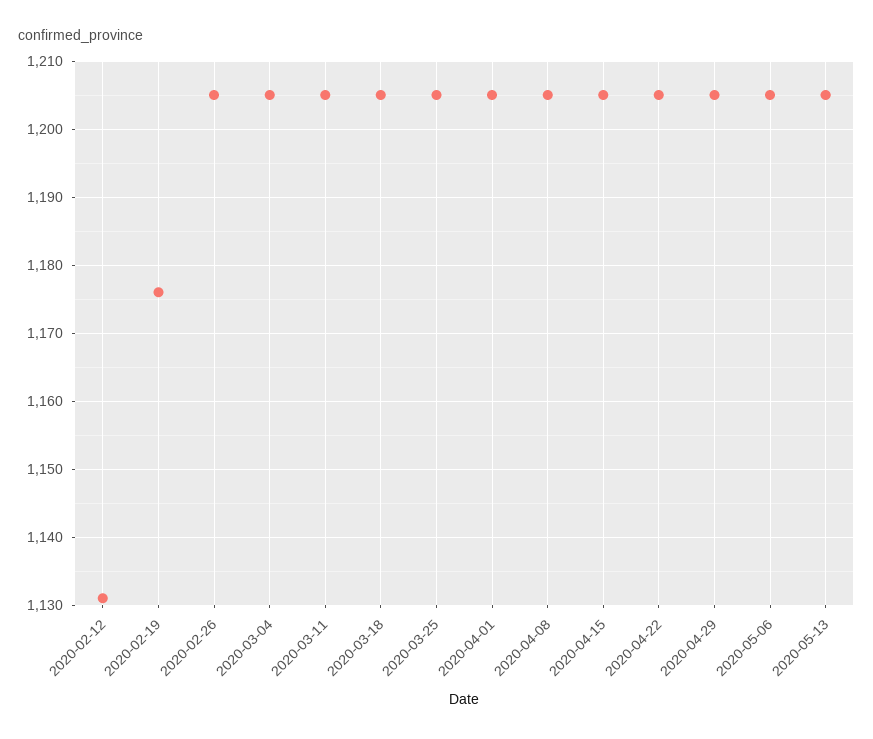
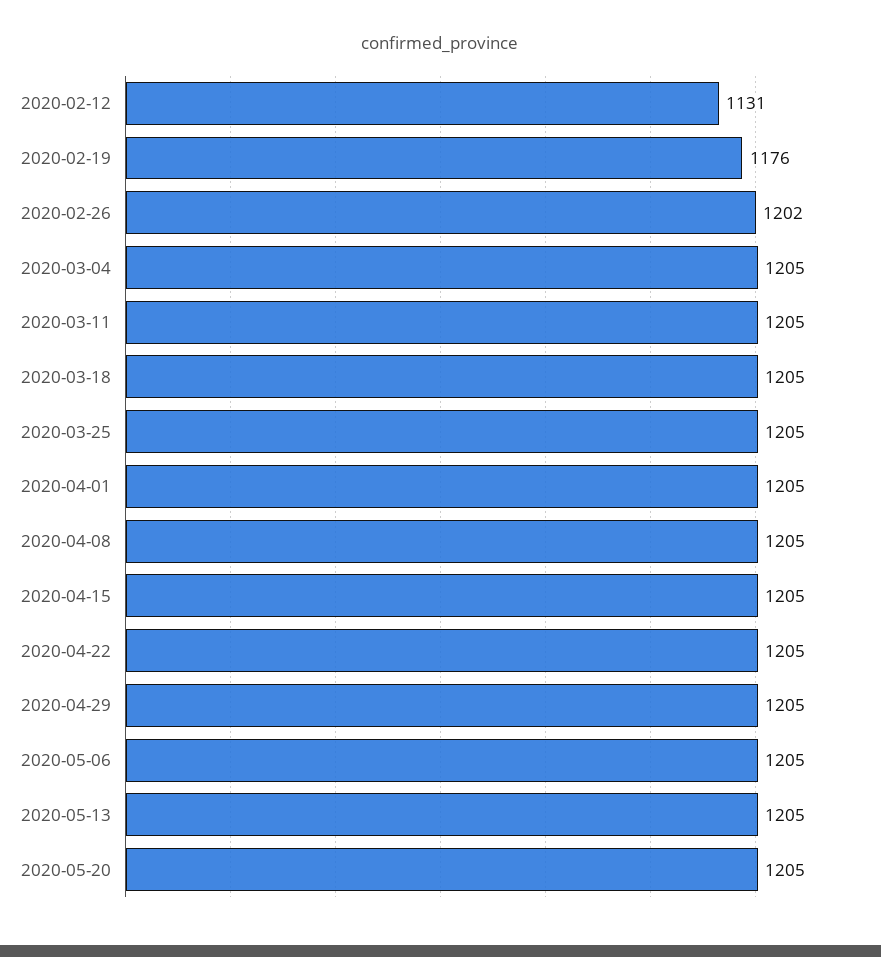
2020-02-26: 1205 -> 1202
2020-05-20: none -> 1205

